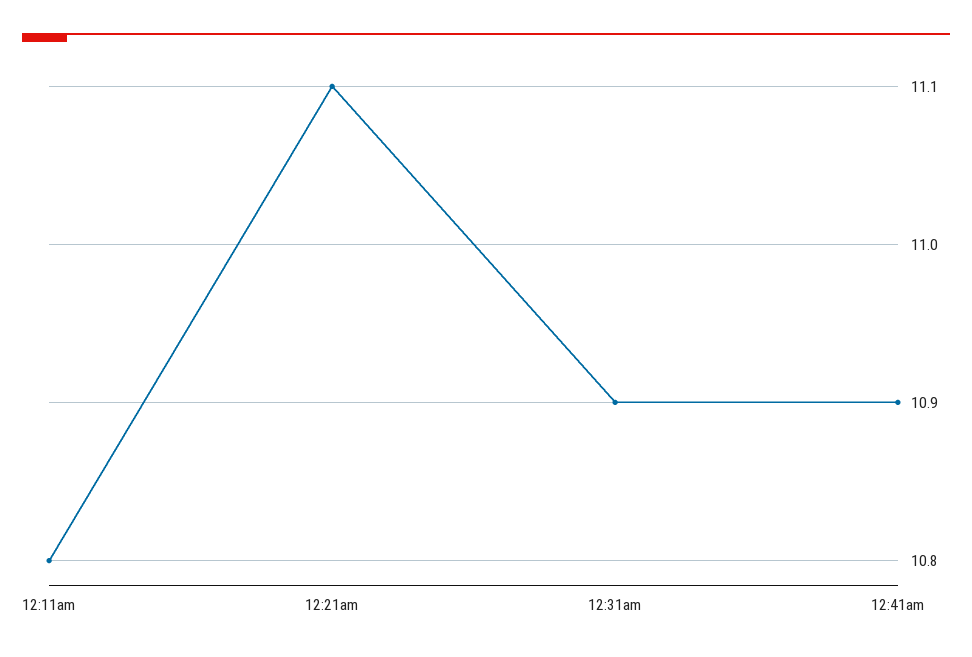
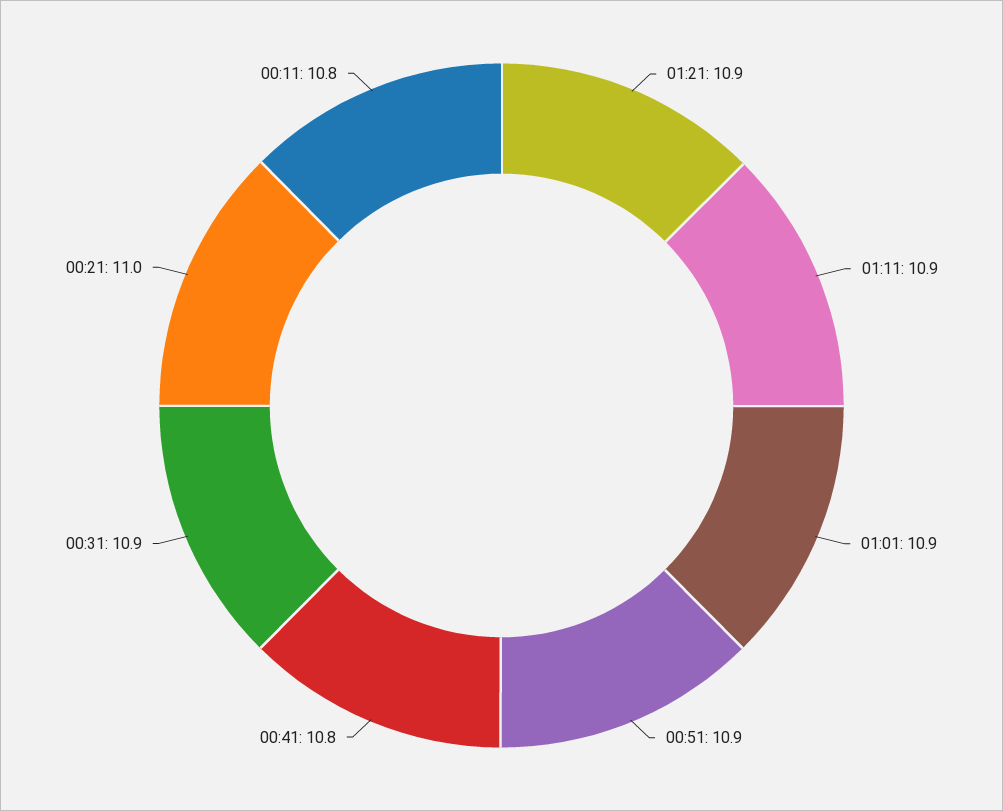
12:21am: 11.1 -> 11
12:41am: 10.9 -> 10.8
01:21: none -> 10.9
01:11: none -> 10.9
01:01: none -> 10.9
00:51: none -> 10.9

